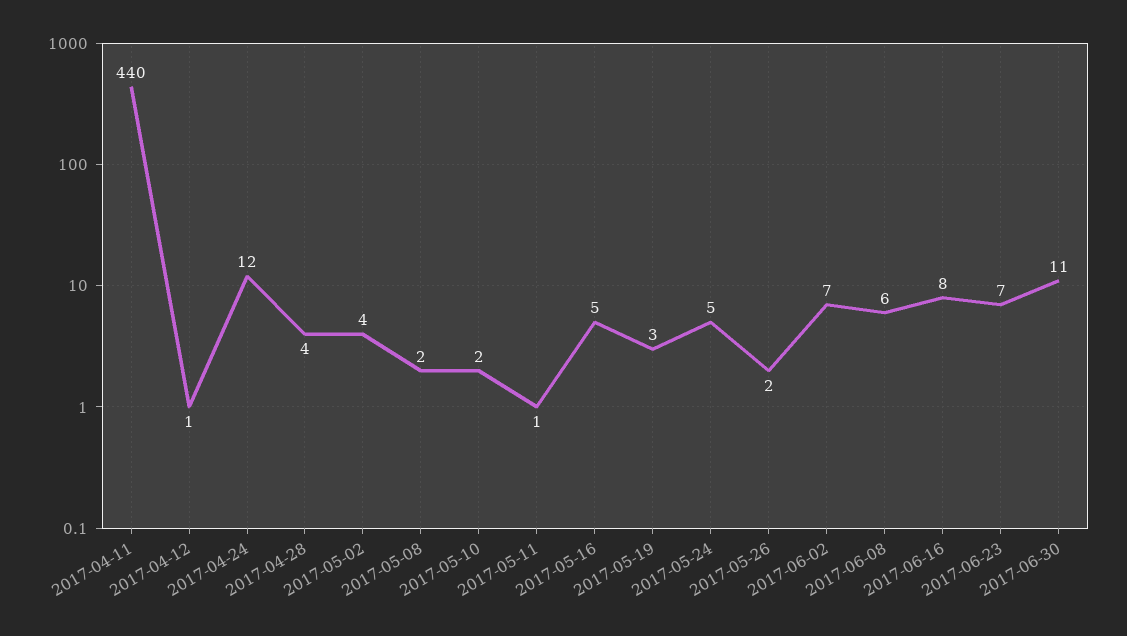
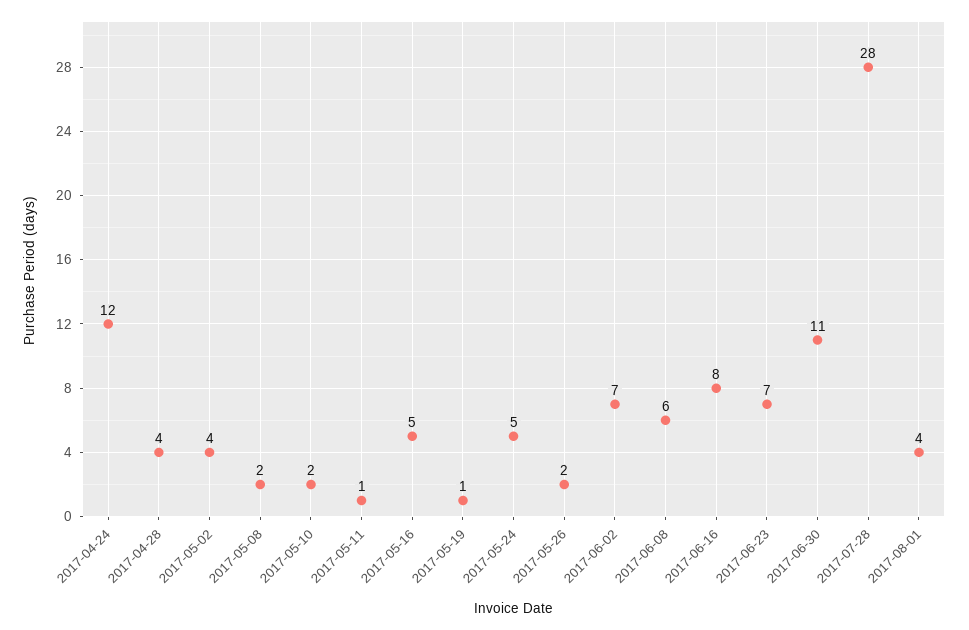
2017-04-11: 440 -> none
2017-04-12: 1 -> none
2017-05-19: 3 -> 1
2017-07-28: none -> 28
2017-08-01: none -> 4

